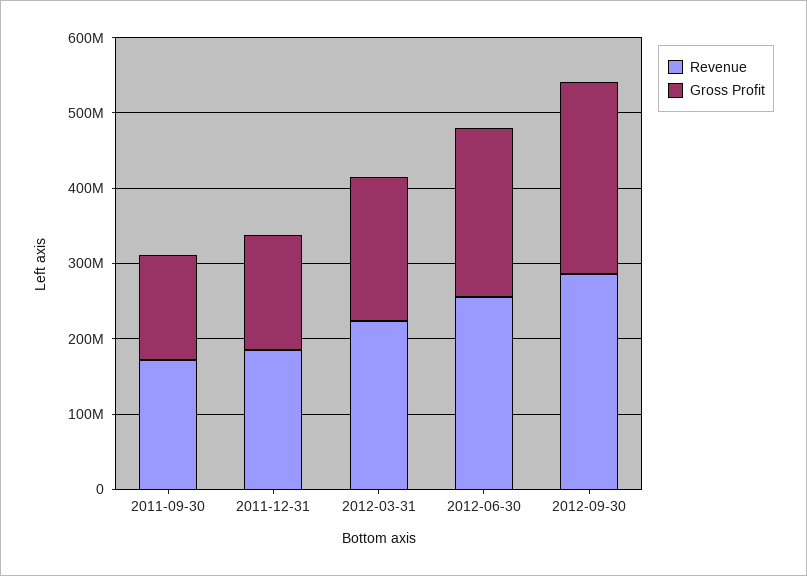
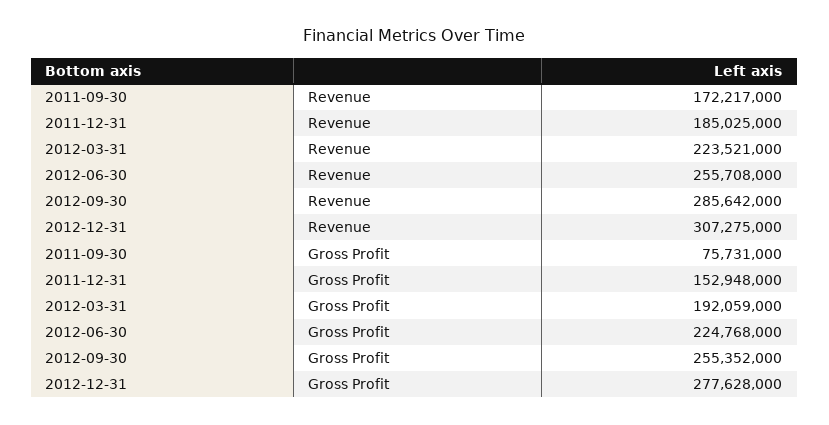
Gross Profit, 2011-09-30: 140000000 -> 75731000
Revenue, 2012-12-31: none -> 307275000
Gross Profit, 2012-12-31: none -> 277628000

